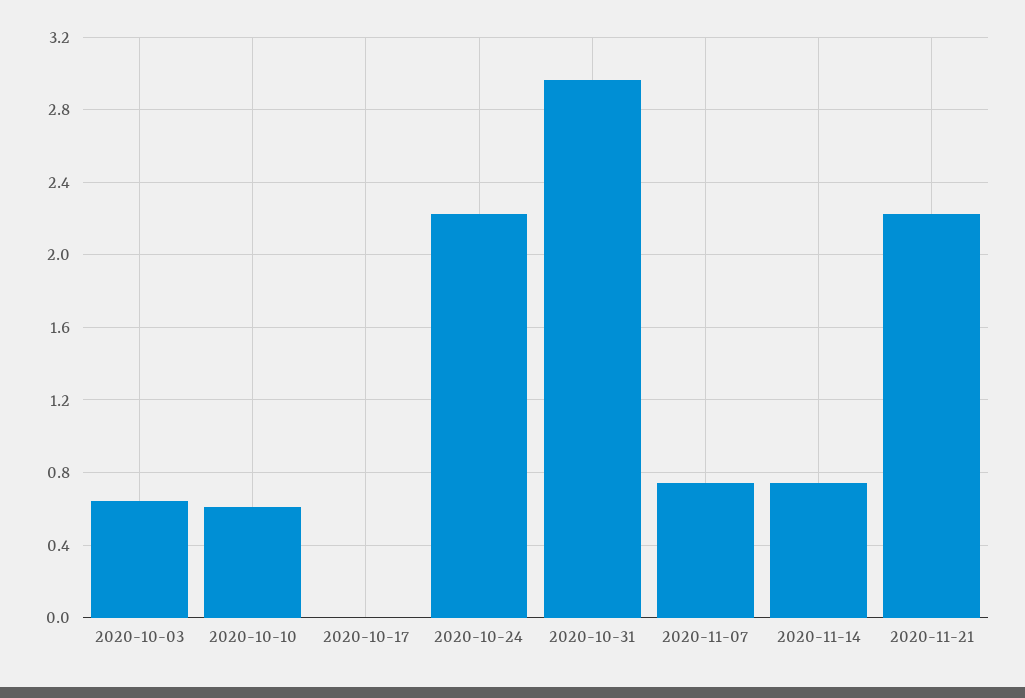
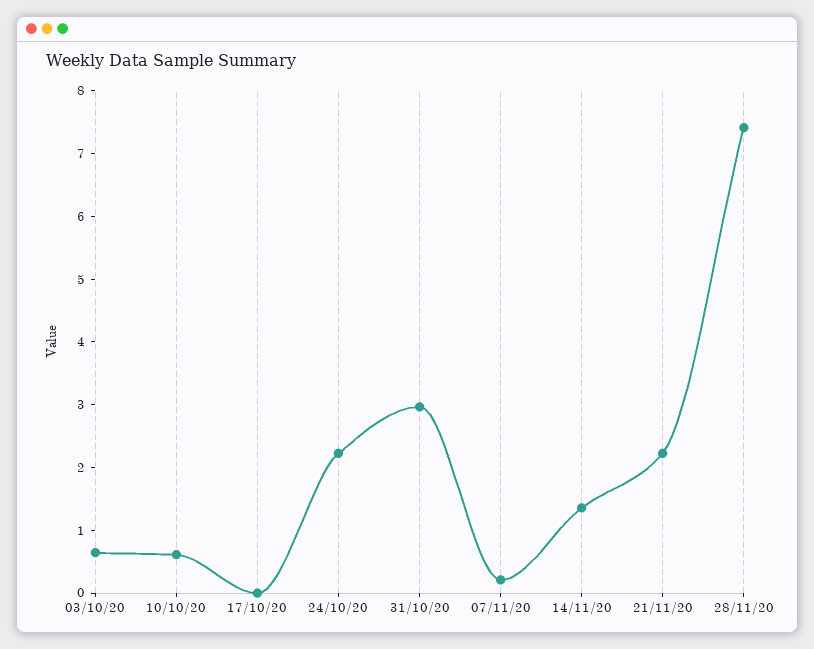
2020-11-07: 0.75 -> 0.2
2020-11-14: 0.75 -> 1.4
28/11/20: none -> 7.4

